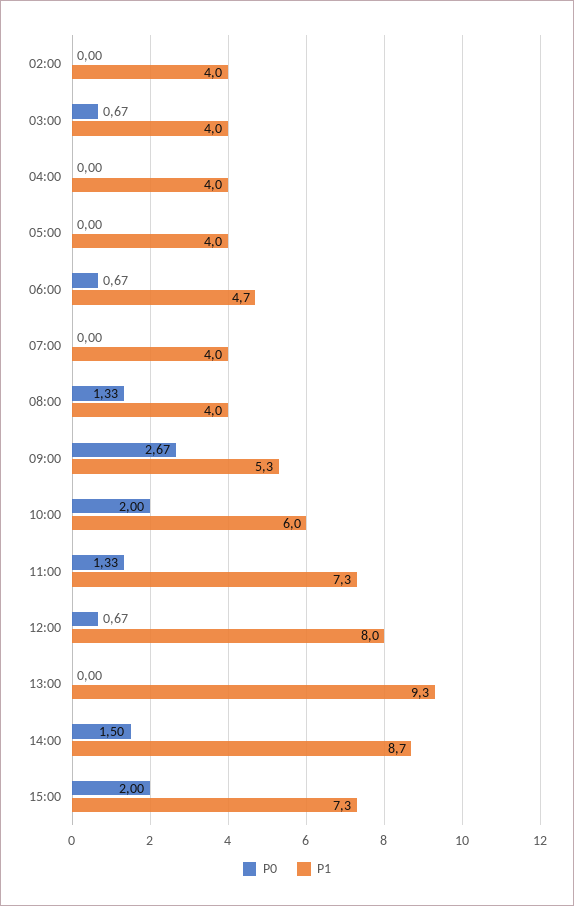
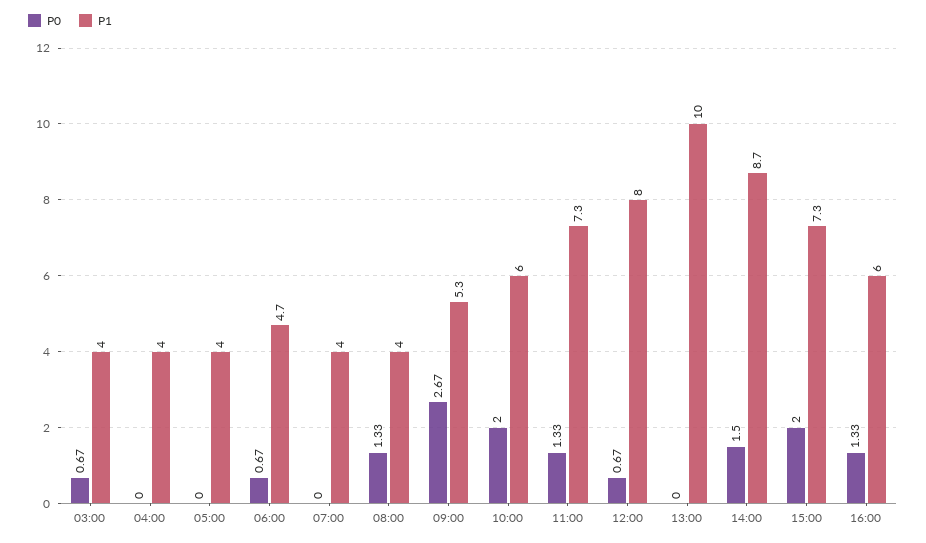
P0, 02:00: 0 -> none
P1, 02:00: 4 -> none
P1, 13:00: 9.3 -> 10
P0, 16:00: none -> 1.33
P1, 16:00: none -> 6

